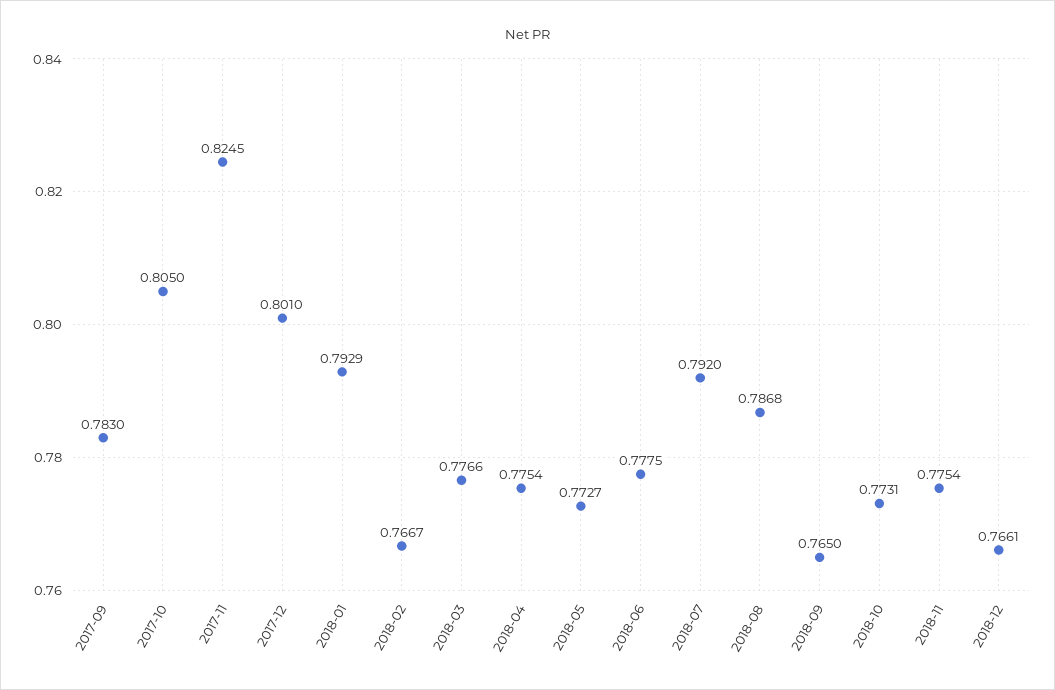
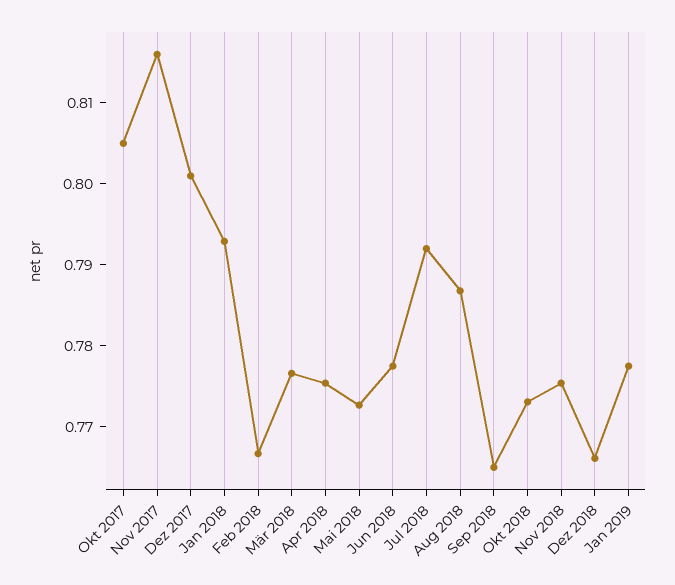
2017-09: 0.783 -> none
2017-11: 0.8245 -> 0.816
Jan 2019: none -> 0.778

